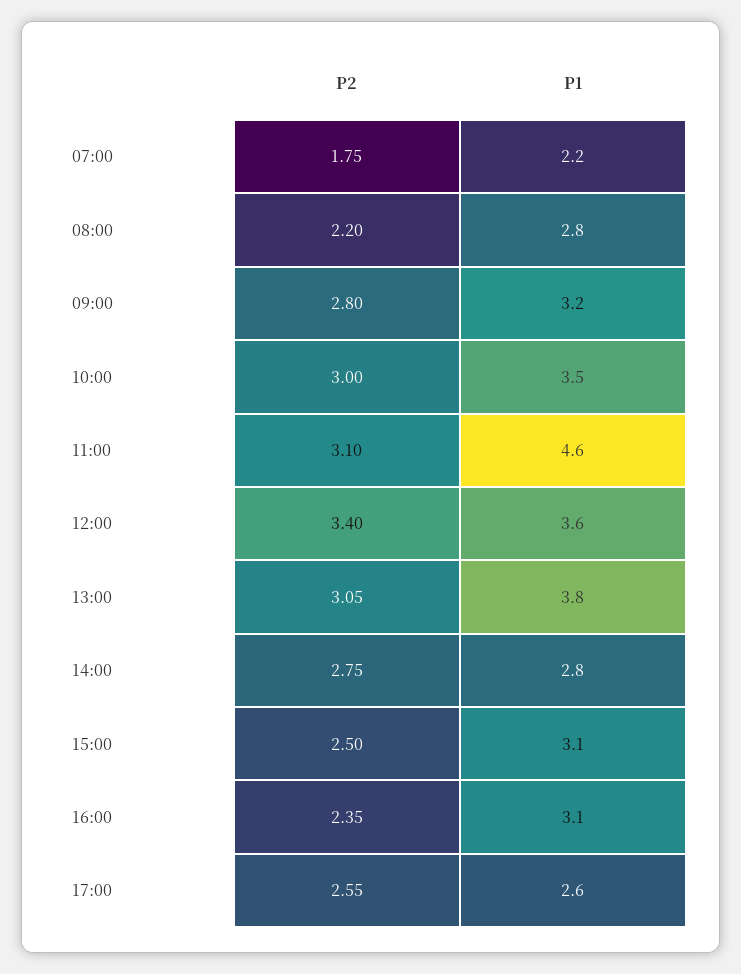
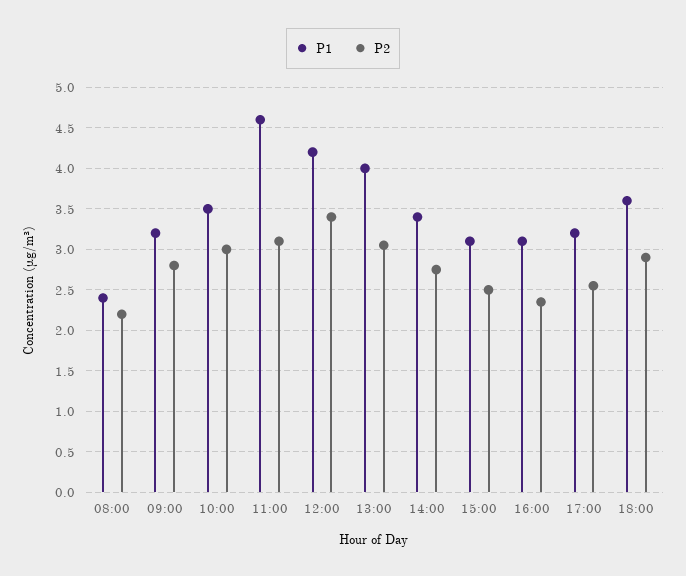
P2, 07:00: 1.75 -> none
P1, 07:00: 2.2 -> none
P1, 08:00: 2.8 -> 2.4
P1, 12:00: 3.6 -> 4.2
P1, 13:00: 3.8 -> 4
P1, 14:00: 2.8 -> 3.4
P1, 17:00: 2.6 -> 3.2
P1, 18:00: none -> 3.6
P2, 18:00: none -> 2.9

